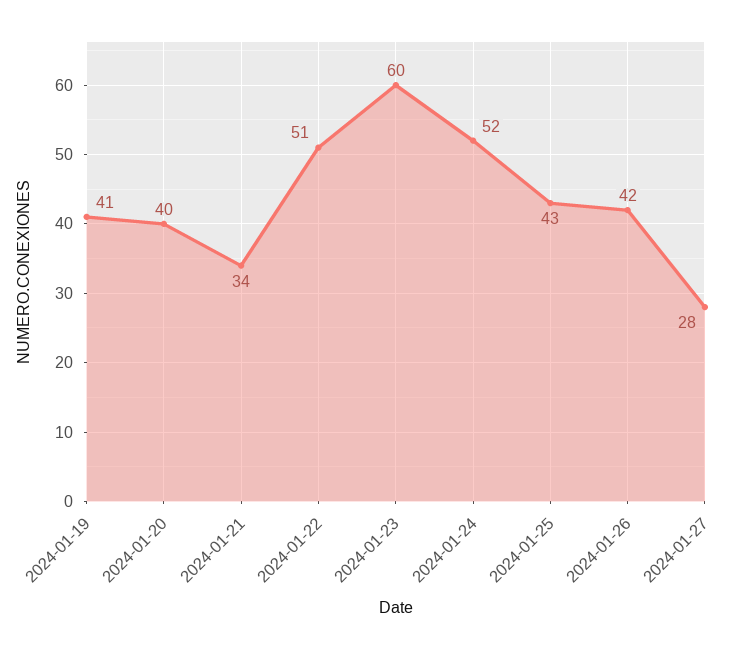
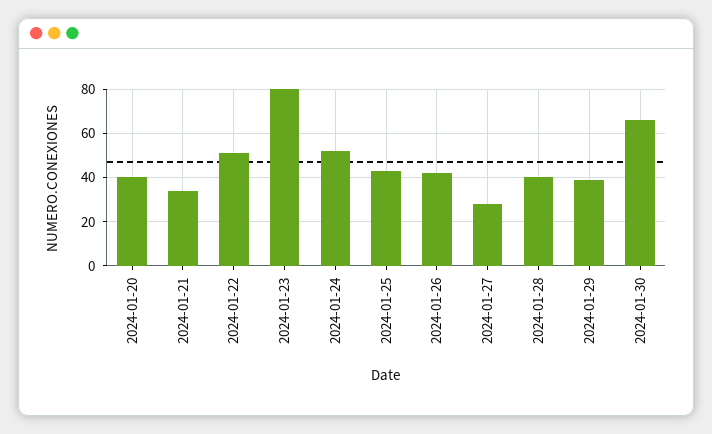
2024-01-19: 41 -> none
2024-01-23: 60 -> 80
2024-01-28: none -> 40
2024-01-29: none -> 40
2024-01-30: none -> 65

